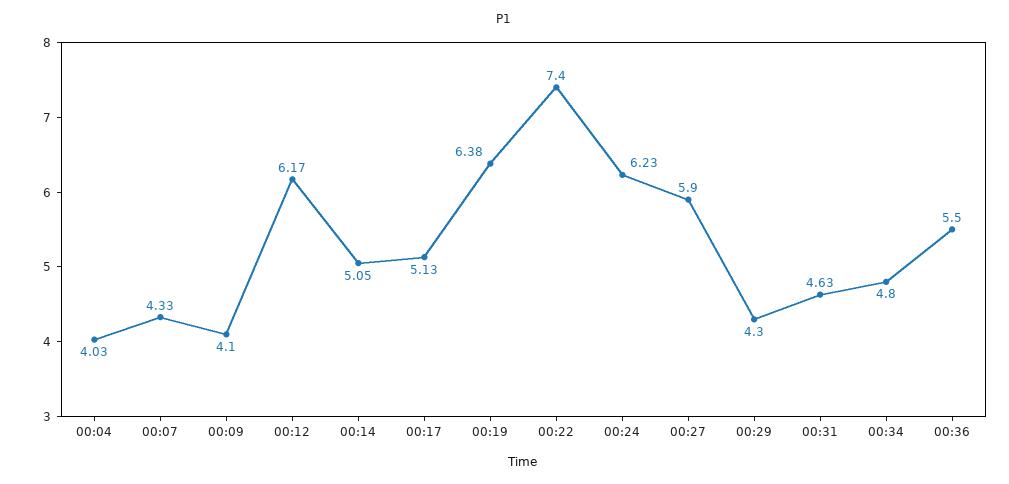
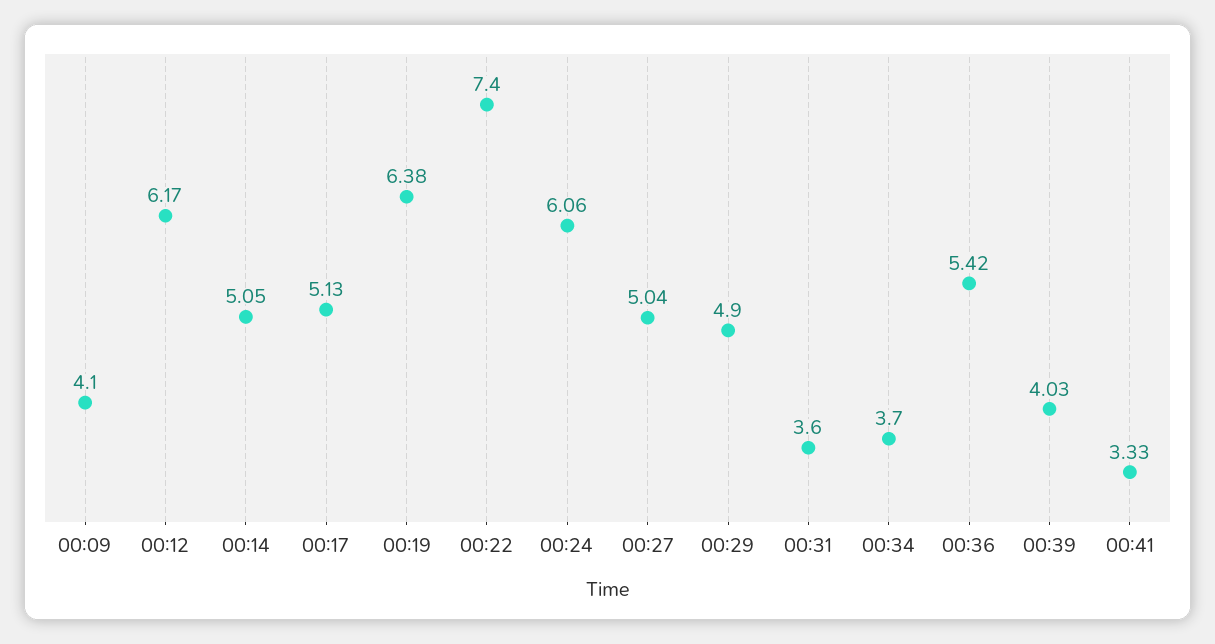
00:04: 4.03 -> none
00:07: 4.33 -> none
00:24: 6.23 -> 6.06
00:27: 5.9 -> 5.04
00:29: 4.3 -> 4.9
00:31: 4.63 -> 3.6
00:34: 4.8 -> 3.7
00:36: 5.5 -> 5.42
00:39: none -> 4.03
00:41: none -> 3.33

